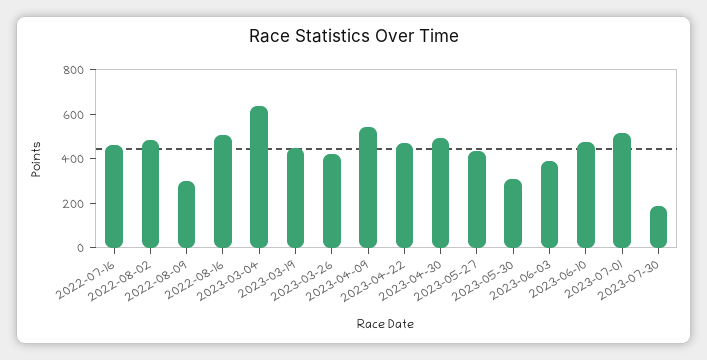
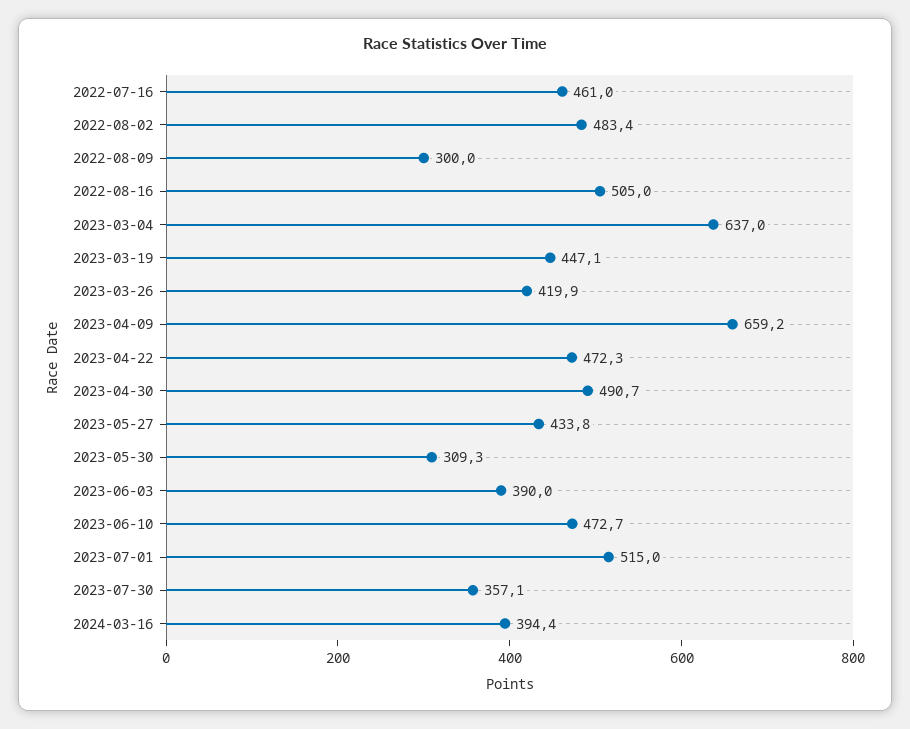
2023-04-09: 550 -> 659.2
2023-07-30: 200 -> 357.1
2024-03-16: none -> 394.4

